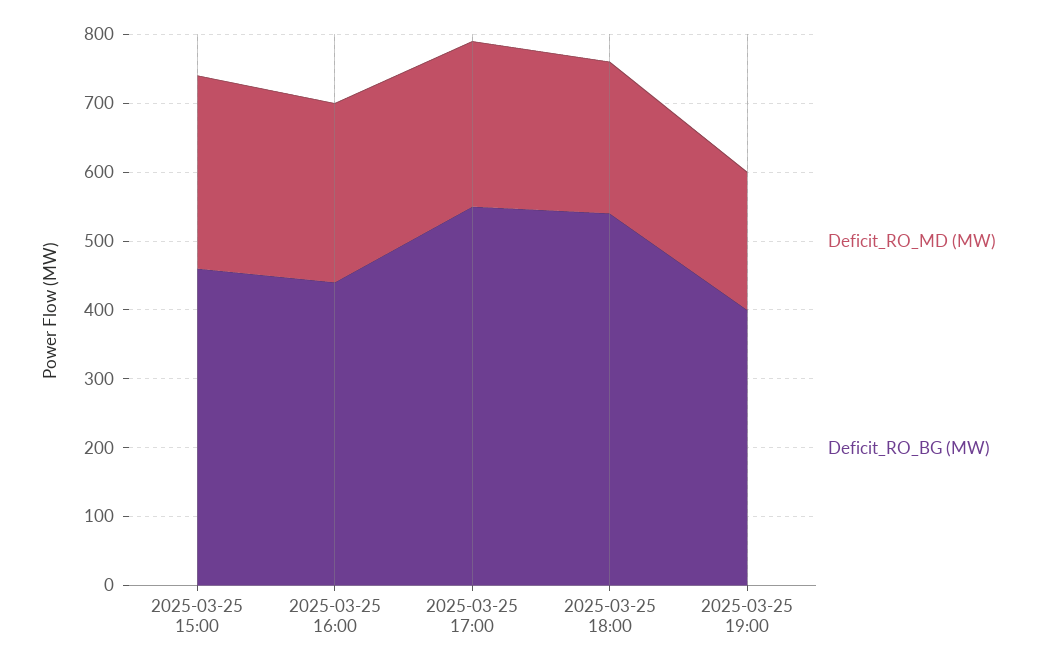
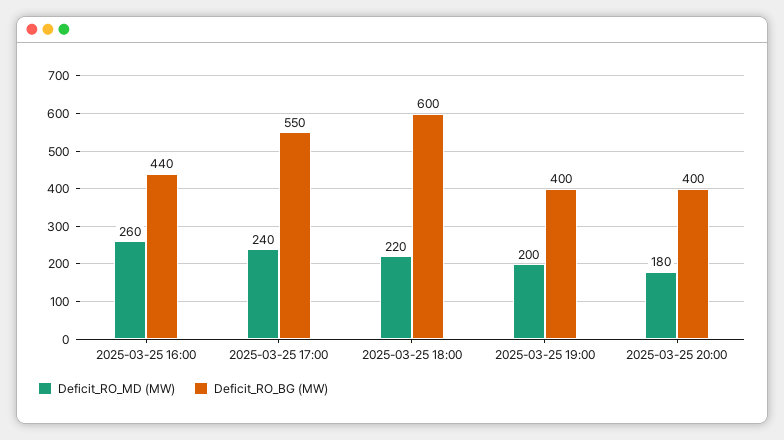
Deficit_RO_MD (MW), 2025-03-25 15:00: 280 -> none
Deficit_RO_BG (MW), 2025-03-25 15:00: 460 -> none
Deficit_RO_BG (MW), 2025-03-25 18:00: 540 -> 600
Deficit_RO_MD (MW), 2025-03-25 20:00: none -> 180
Deficit_RO_BG (MW), 2025-03-25 20:00: none -> 400

